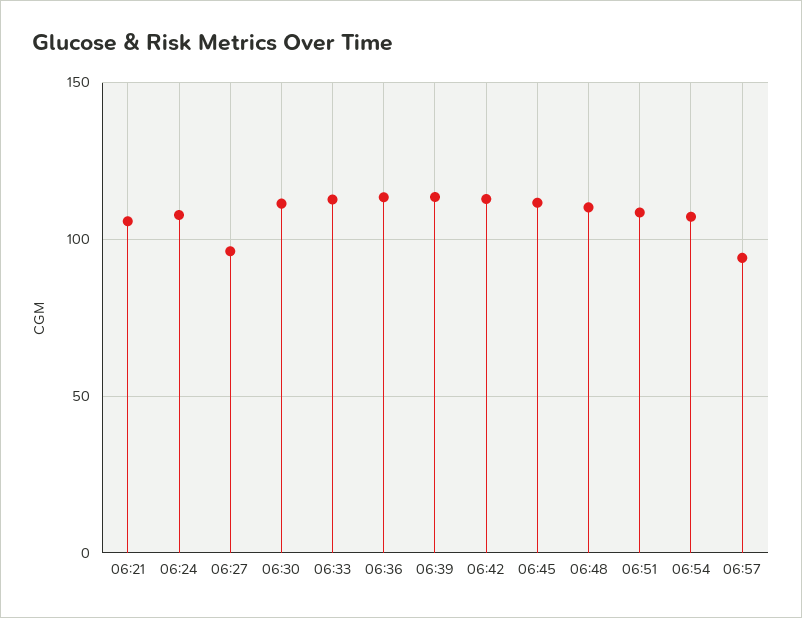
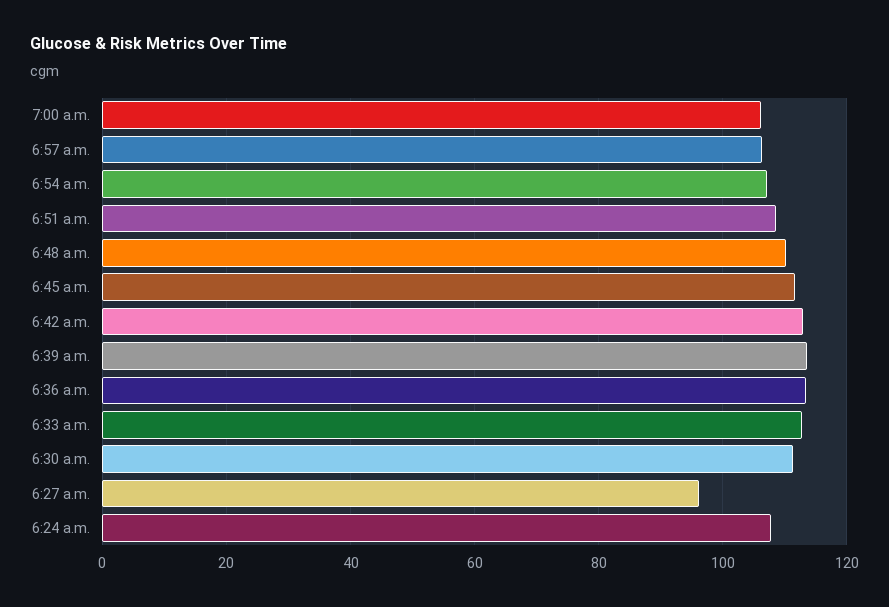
06:21: 105 -> none
06:57: 95 -> 106
7:00 a.m.: none -> 106

